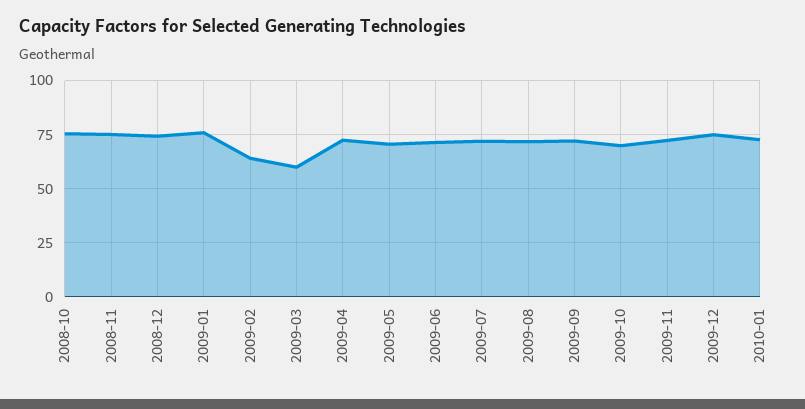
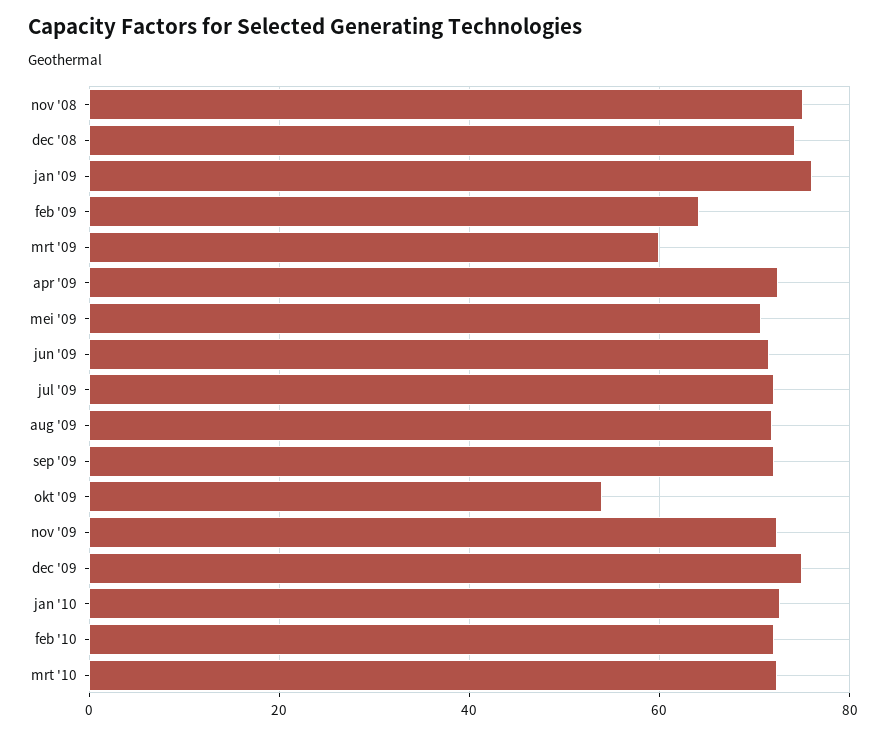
2008-10: 75 -> none
2009-10: 70 -> 54
feb '10: none -> 72
mrt '10: none -> 72

